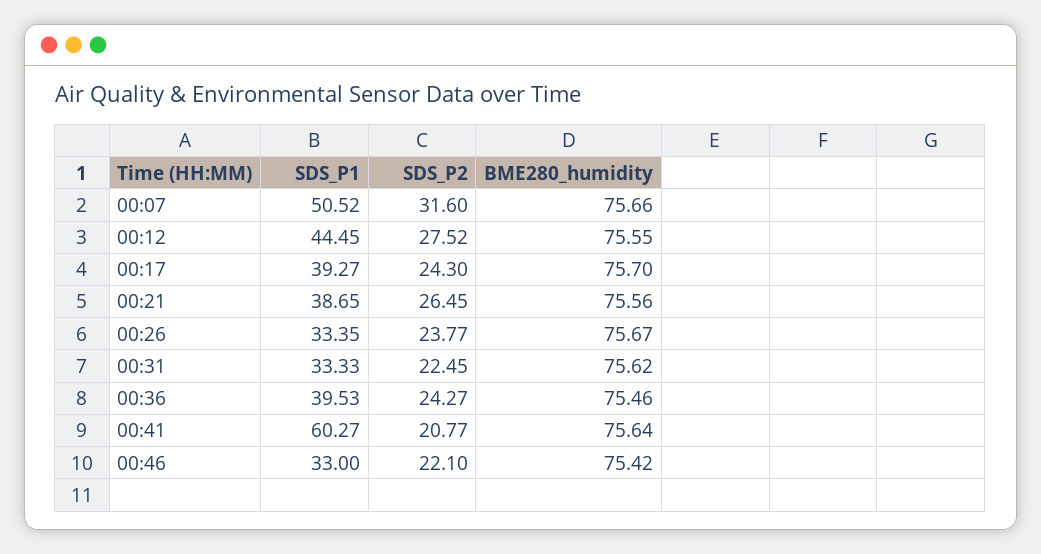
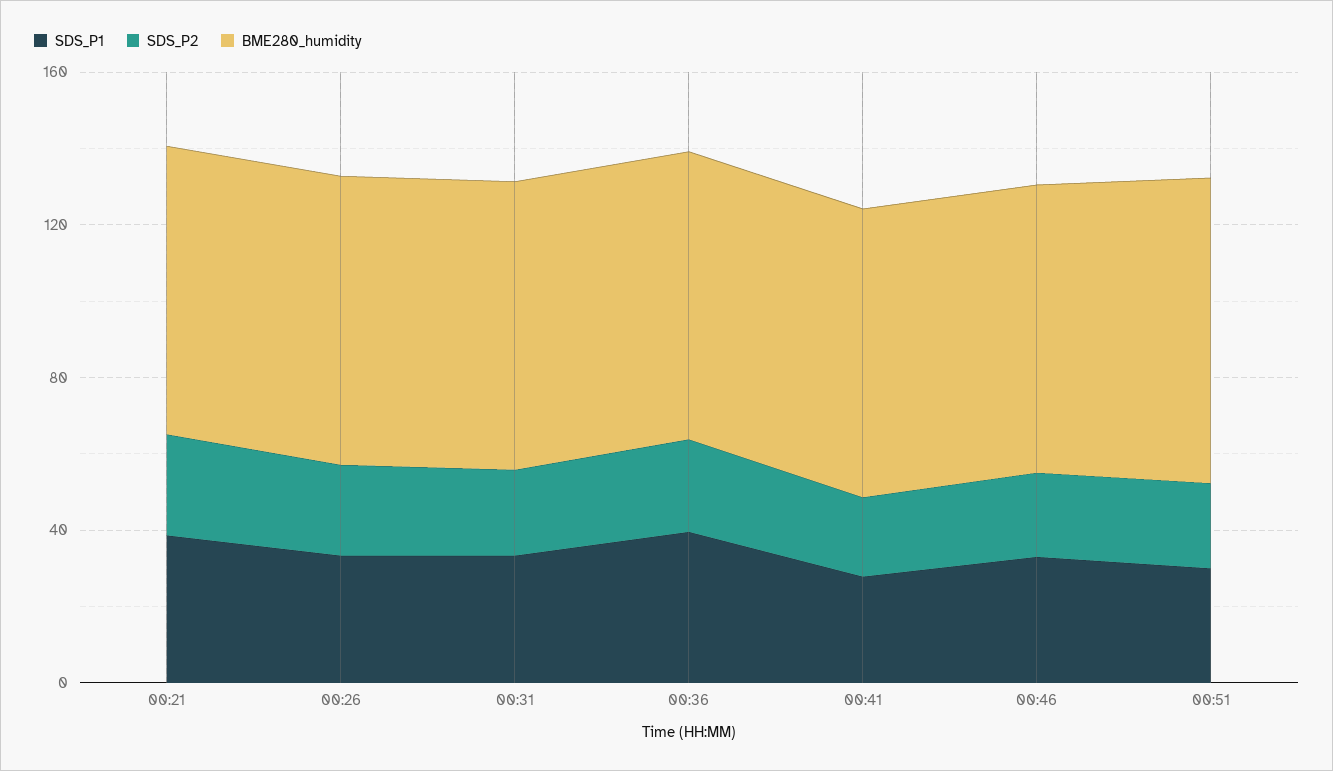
SDS_P1, 00:07: 50.52 -> none
SDS_P2, 00:07: 31.6 -> none
BME280_humidity, 00:07: 75.66 -> none
SDS_P1, 00:12: 44.45 -> none
SDS_P2, 00:12: 27.52 -> none
BME280_humidity, 00:12: 75.55 -> none
SDS_P1, 00:17: 39.27 -> none
SDS_P2, 00:17: 24.3 -> none
BME280_humidity, 00:17: 75.7 -> none
SDS_P1, 00:41: 60.27 -> 30
SDS_P1, 00:51: none -> 30
SDS_P2, 00:51: none -> 20
BME280_humidity, 00:51: none -> 80

